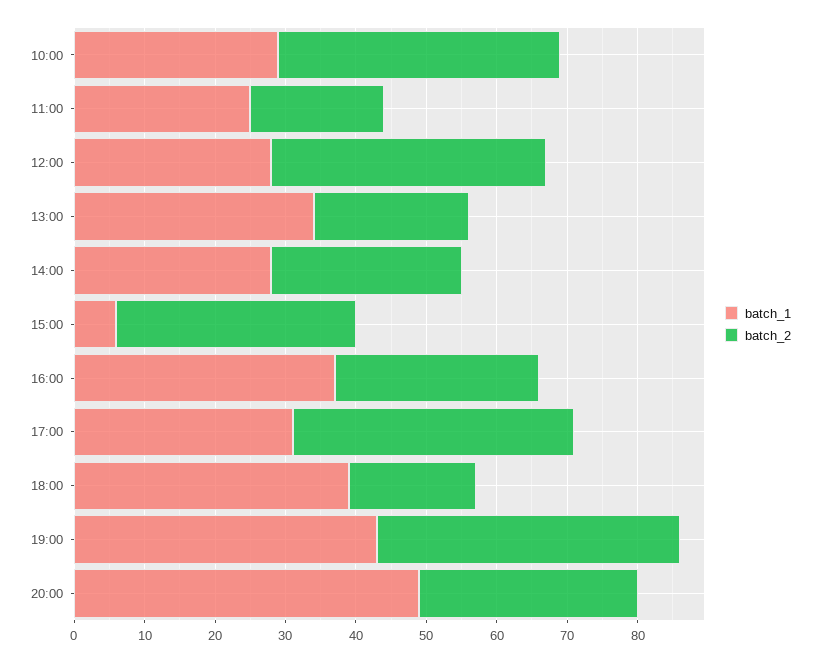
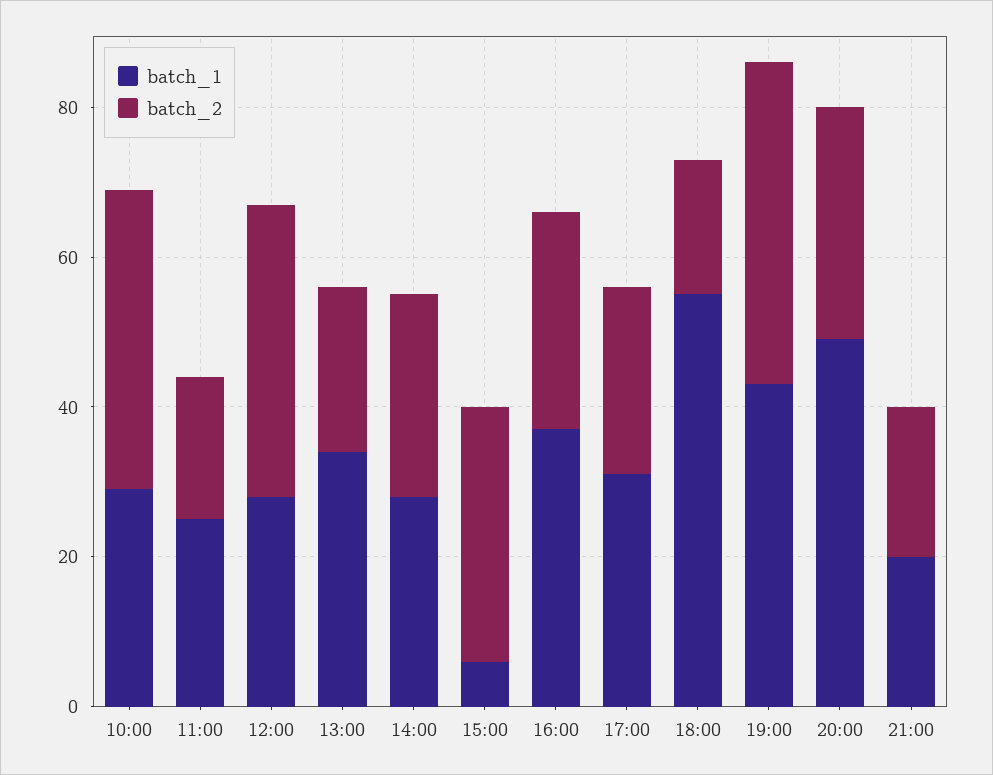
batch_2, 17:00: 40 -> 25
batch_1, 18:00: 40 -> 55
batch_1, 21:00: none -> 20
batch_2, 21:00: none -> 20

